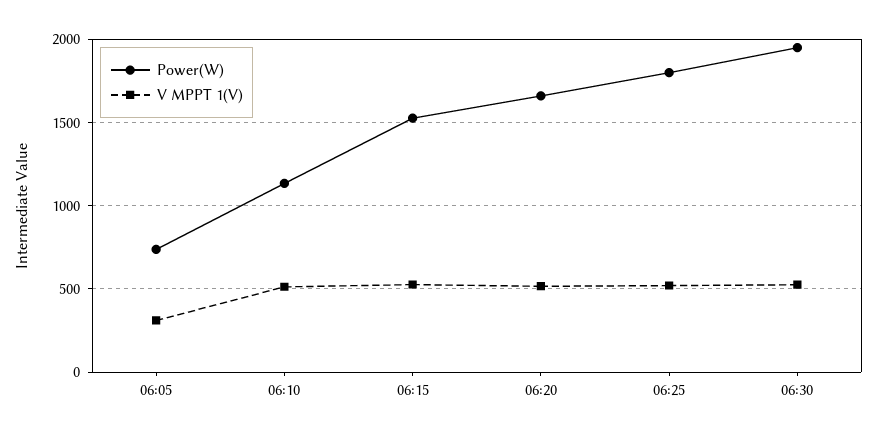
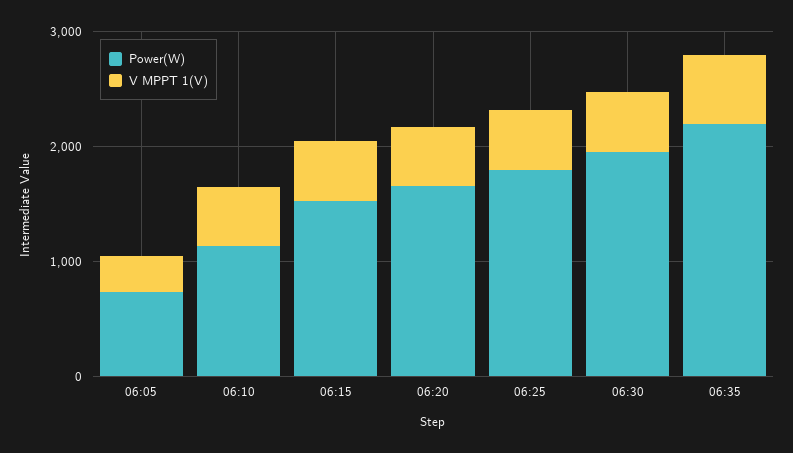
Power(W), 06:35: none -> 2200
V MPPT 1(V), 06:35: none -> 600

